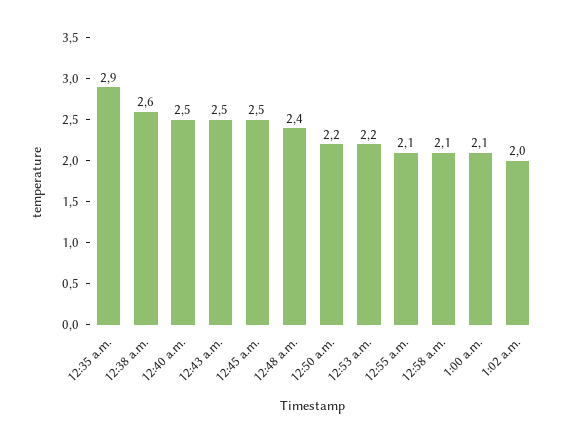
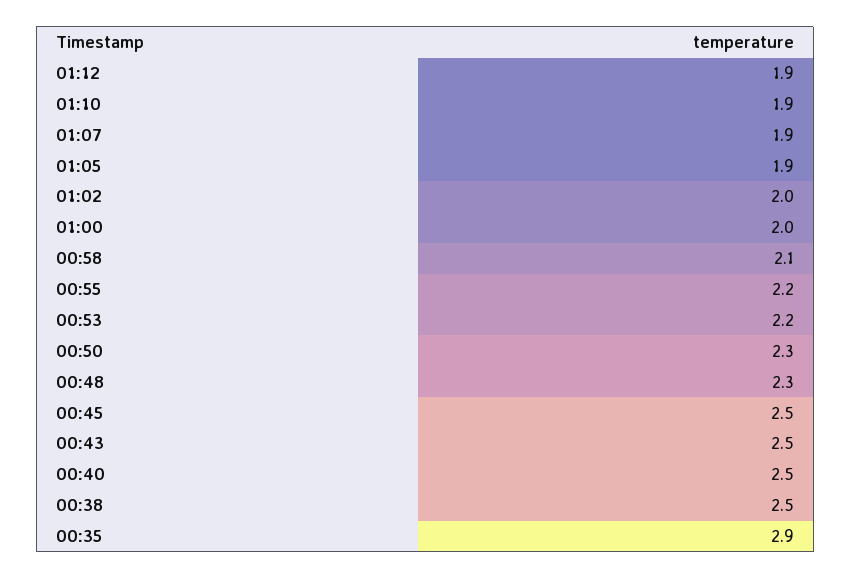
12:38 a.m.: 2.6 -> 2.5
12:48 a.m.: 2.4 -> 2.3
12:50 a.m.: 2.2 -> 2.3
12:55 a.m.: 2.1 -> 2.2
1:00 a.m.: 2.1 -> 2
01:12: none -> 1.9
01:10: none -> 1.9
01:07: none -> 1.9
01:05: none -> 1.9

